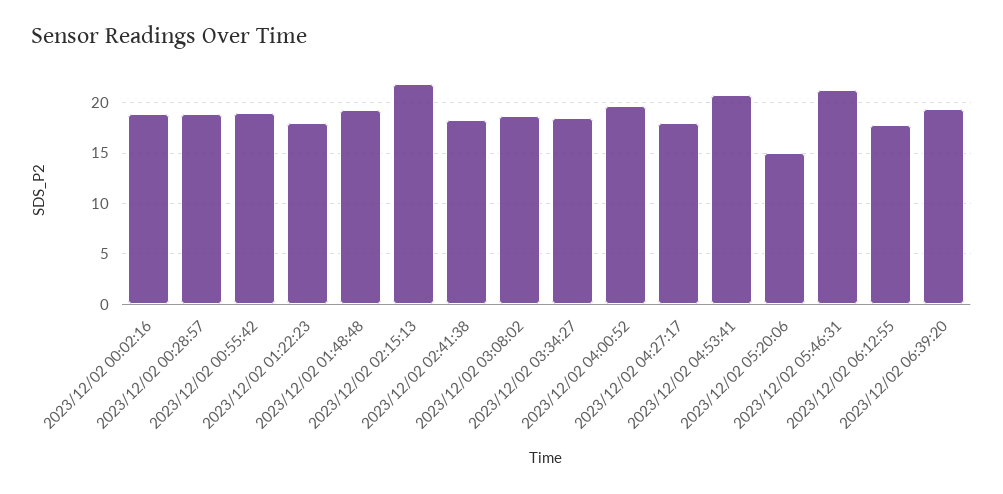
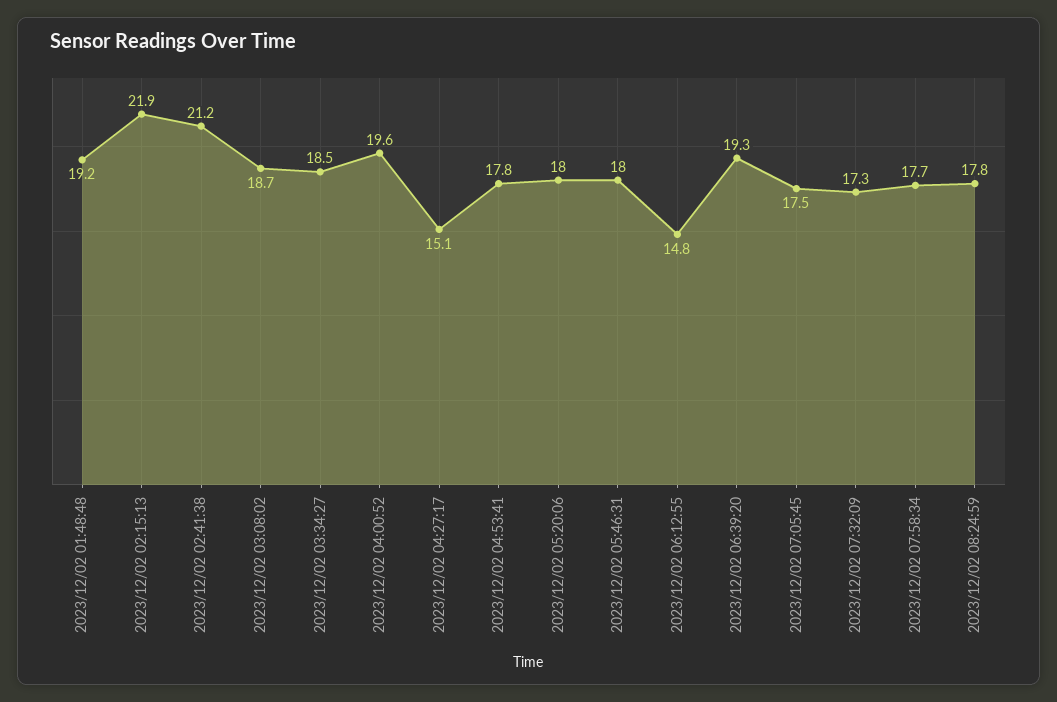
2023/12/02 00:02:16: 19 -> none
2023/12/02 00:28:57: 19 -> none
2023/12/02 00:55:42: 19 -> none
2023/12/02 01:22:23: 18 -> none
2023/12/02 02:41:38: 18 -> 21.2
2023/12/02 04:27:17: 18 -> 15.1
2023/12/02 04:53:41: 21 -> 17.8
2023/12/02 05:20:06: 15 -> 18
2023/12/02 05:46:31: 21 -> 18
2023/12/02 06:12:55: 18 -> 14.8
2023/12/02 07:05:45: none -> 17.5
2023/12/02 07:32:09: none -> 17.3
2023/12/02 07:58:34: none -> 17.7
2023/12/02 08:24:59: none -> 17.8

